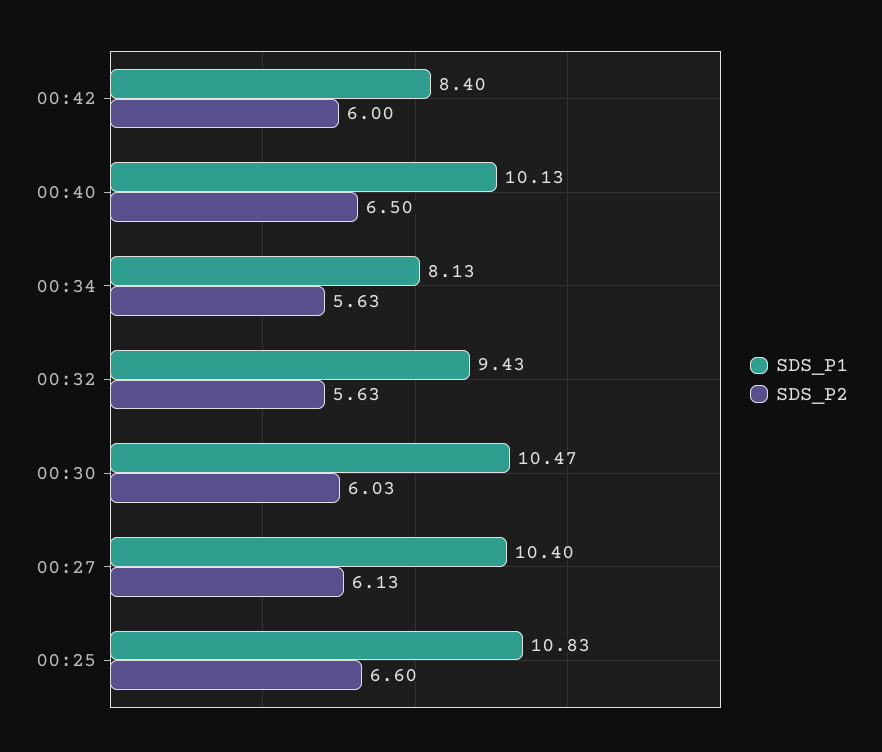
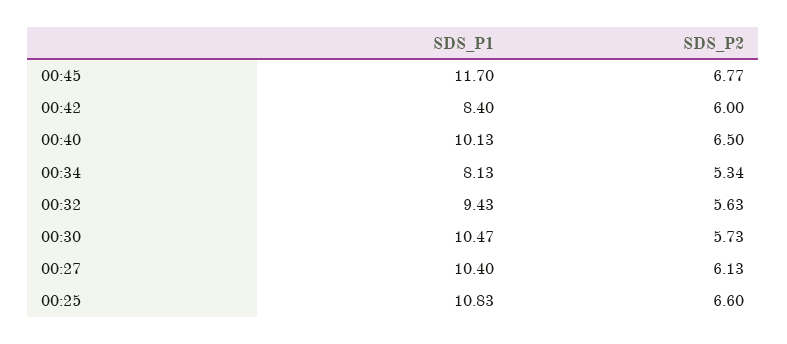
SDS_P2, 00:34: 5.63 -> 5.34
SDS_P2, 00:30: 6.03 -> 5.73
SDS_P1, 00:45: none -> 11.7
SDS_P2, 00:45: none -> 6.77

